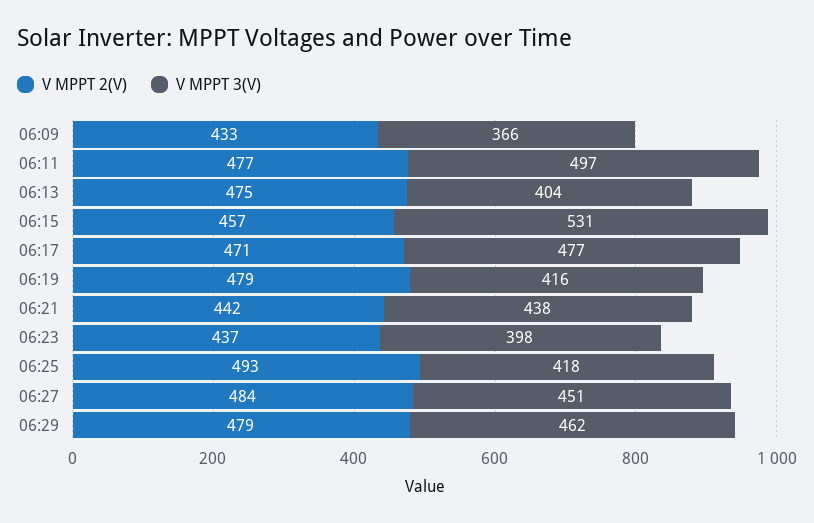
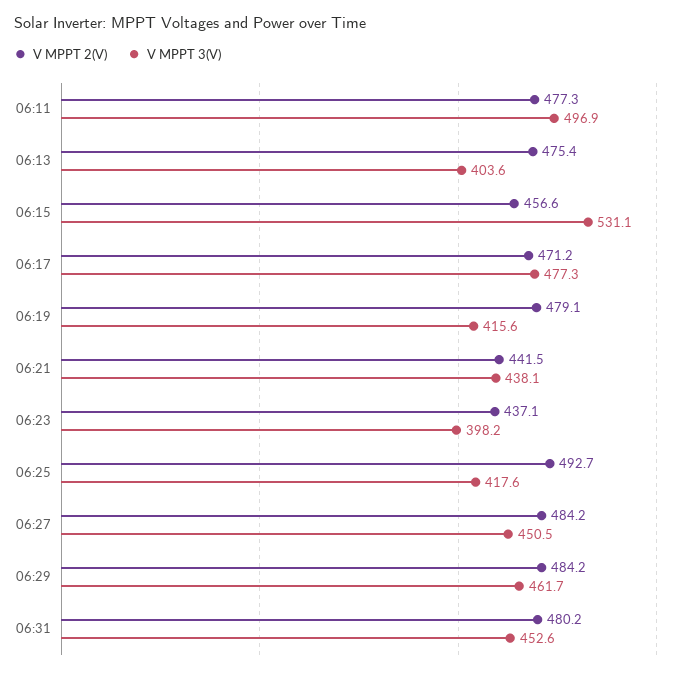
V MPPT 2(V), 06:09: 433 -> none
V MPPT 3(V), 06:09: 366 -> none
V MPPT 2(V), 06:29: 479 -> 484.2
V MPPT 2(V), 06:31: none -> 480.2
V MPPT 3(V), 06:31: none -> 452.6

